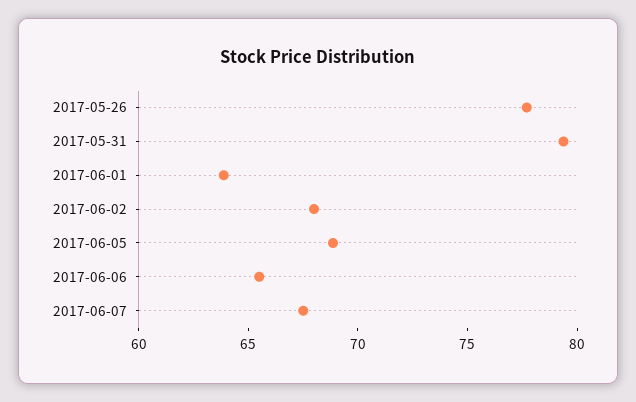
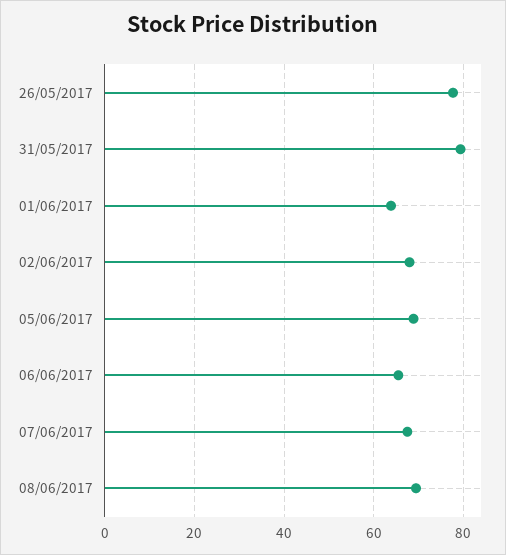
08/06/2017: none -> 70

